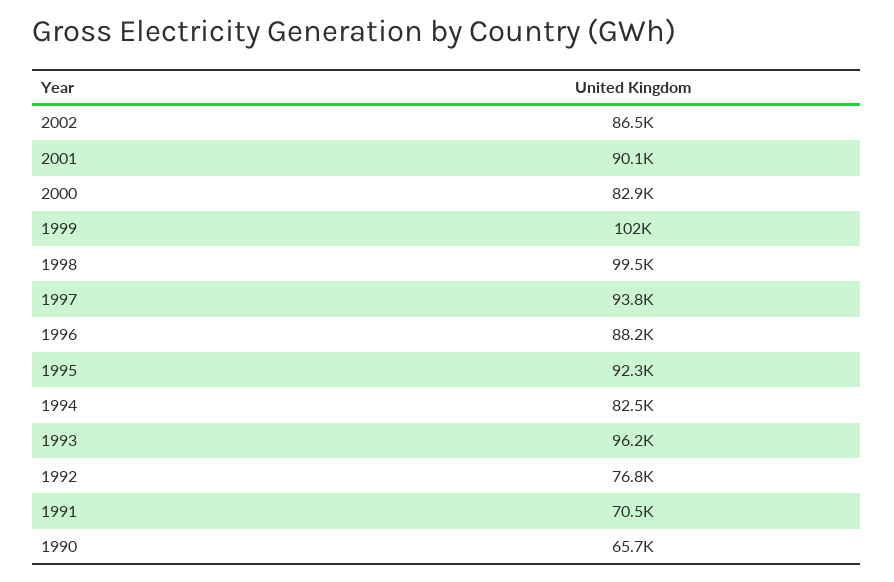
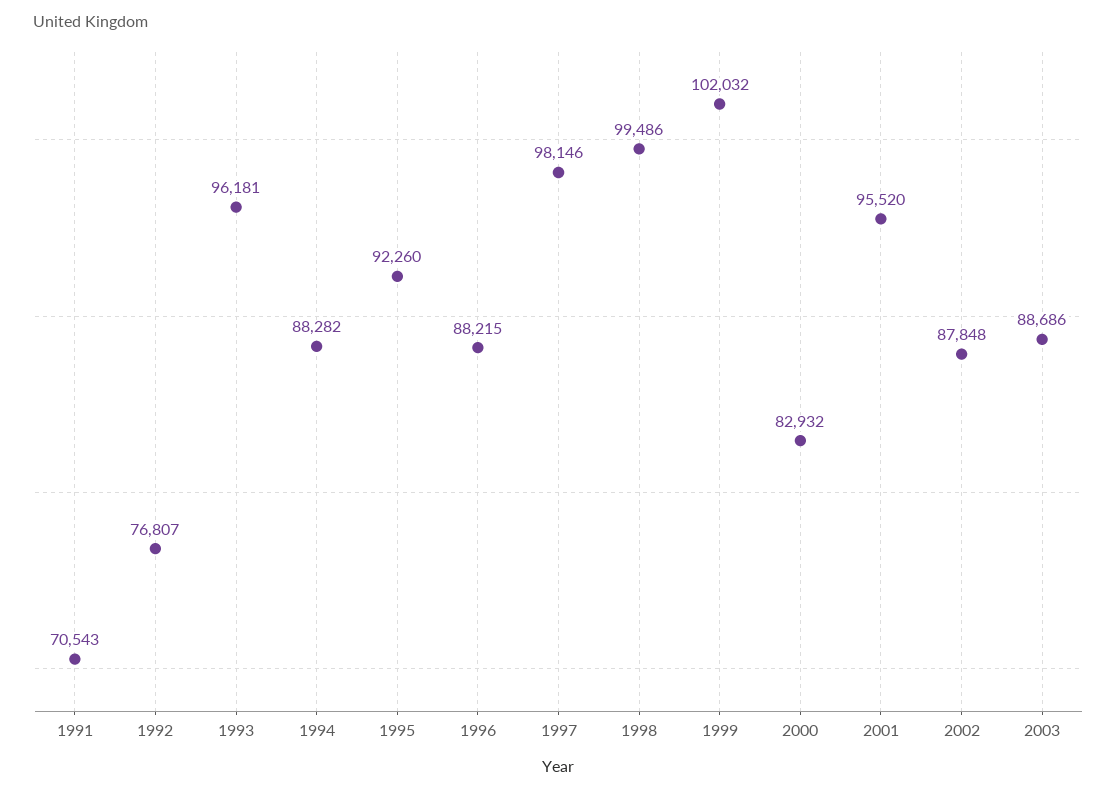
2002: 86500 -> 87848
2001: 90100 -> 95520
1997: 93800 -> 98146
1994: 82500 -> 88282
1990: 65700 -> none
2003: none -> 88686

